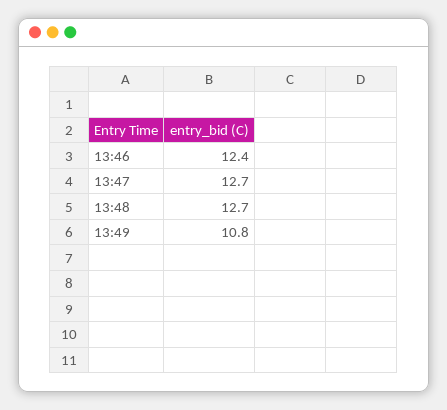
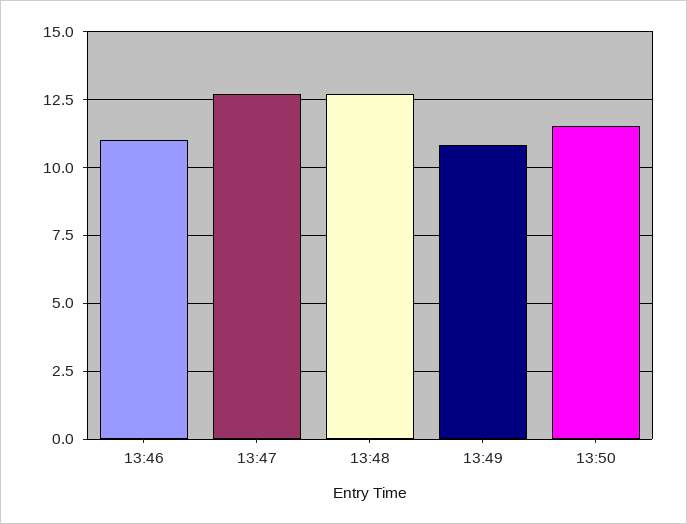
13:46: 12.4 -> 11
13:50: none -> 11.5

